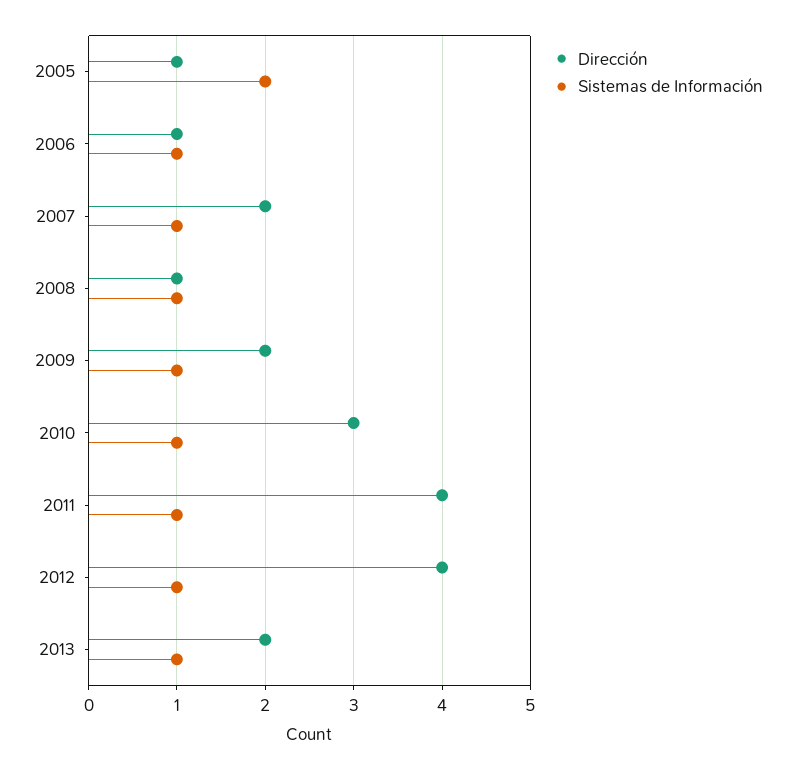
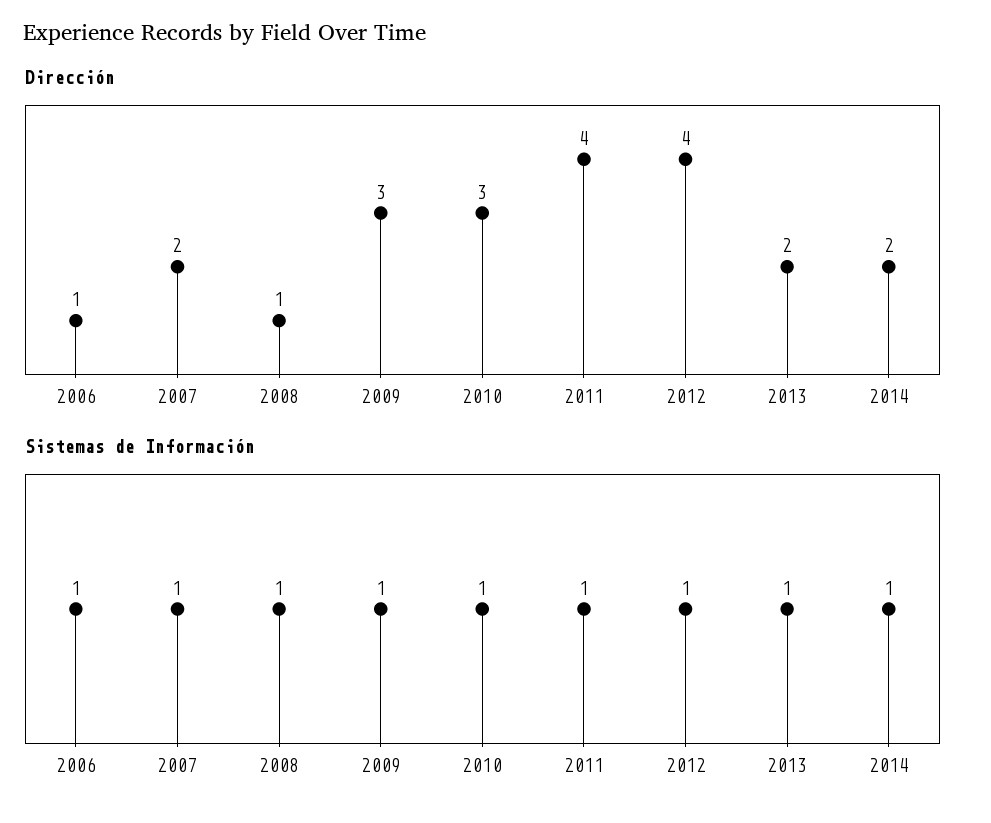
Dirección, 2005: 1 -> none
Sistemas de Información, 2005: 2 -> none
Dirección, 2009: 2 -> 3
Dirección, 2014: none -> 2
Sistemas de Información, 2014: none -> 1

